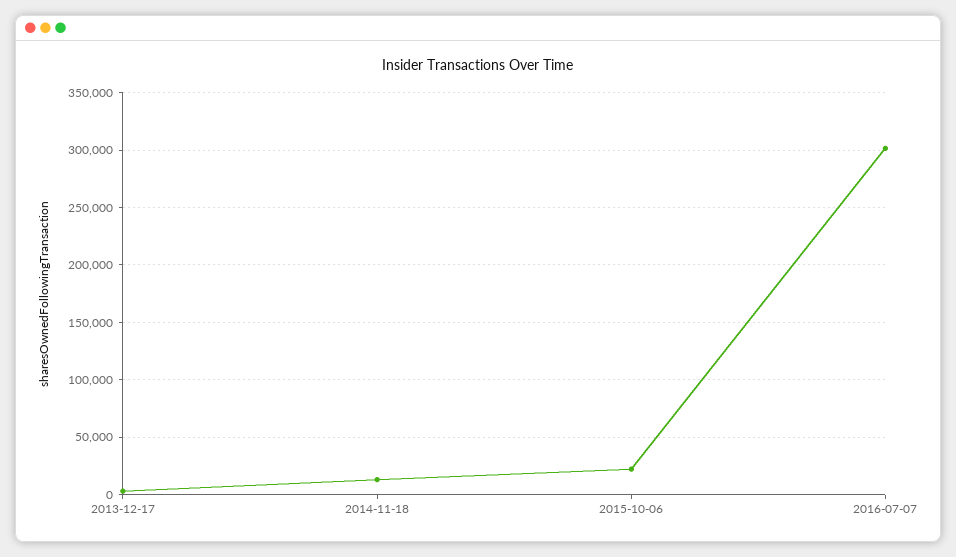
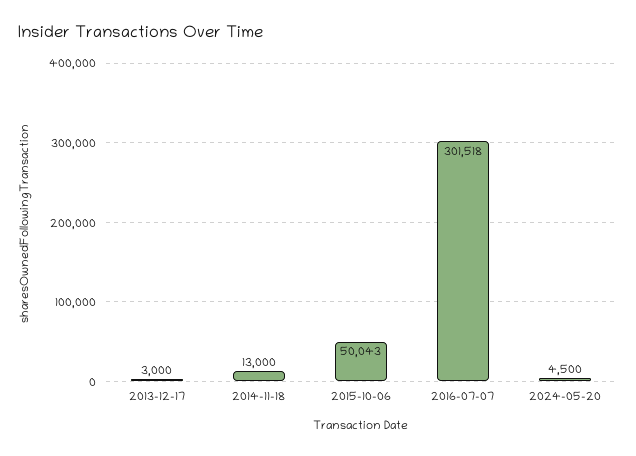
2015-10-06: 20000 -> 50043
2024-05-20: none -> 4500

